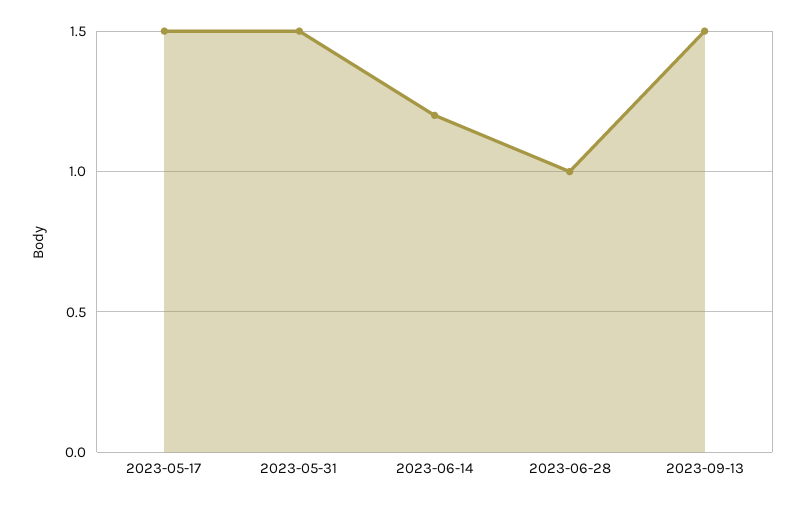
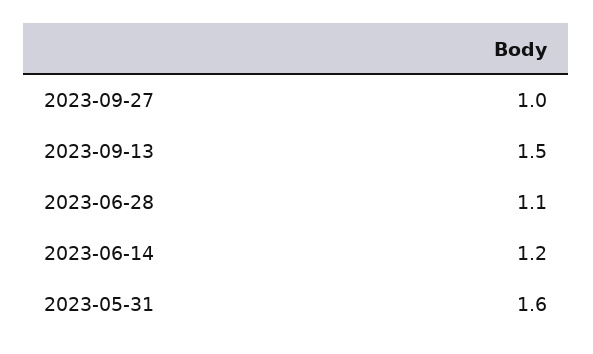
2023-05-17: 1.5 -> none
2023-05-31: 1.5 -> 1.6
2023-06-28: 1 -> 1.1
2023-09-27: none -> 1

